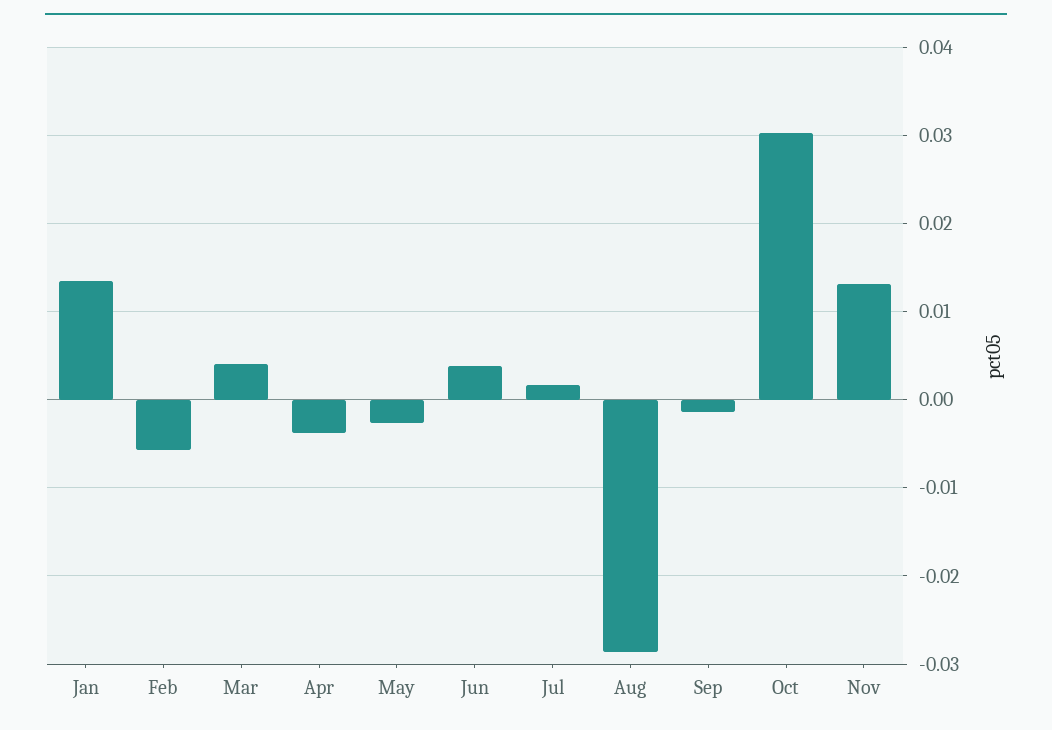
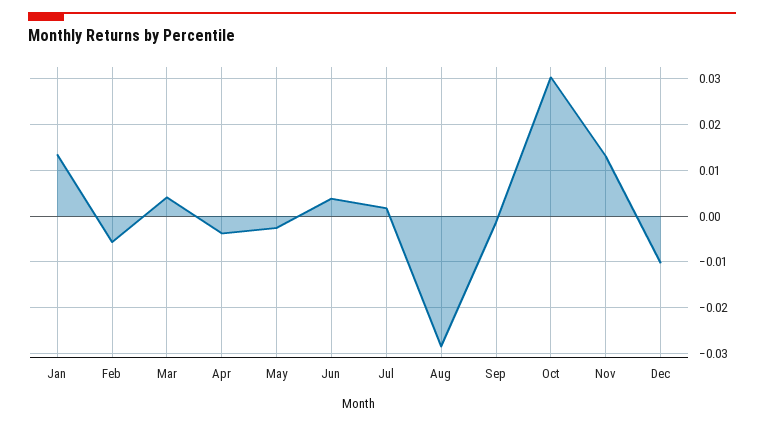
Dec: none -> -0.01

